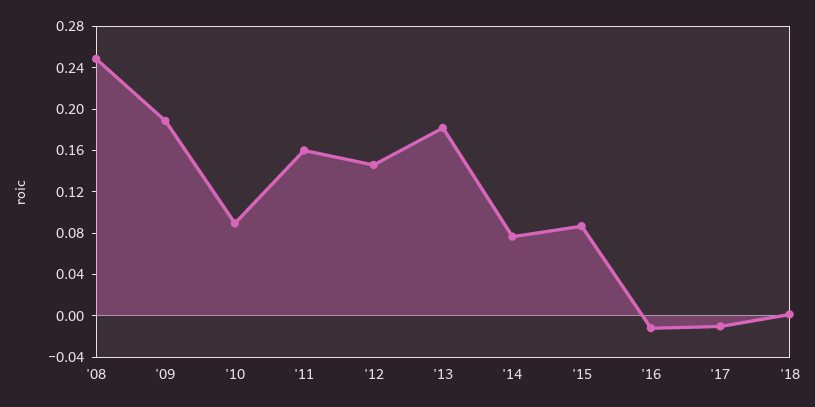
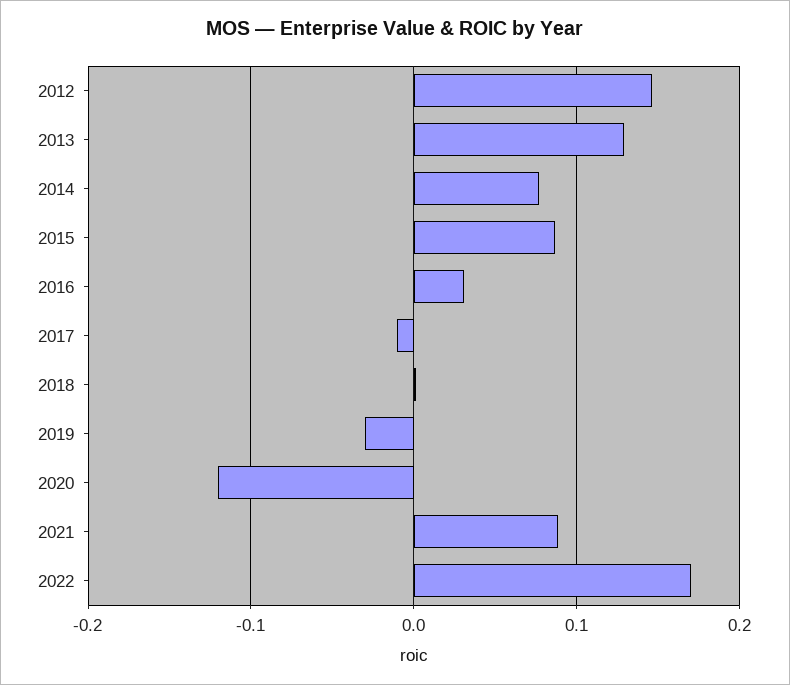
'08: 0.25 -> none
'09: 0.19 -> none
'10: 0.09 -> none
'11: 0.16 -> none
'13: 0.18 -> 0.13
'16: -0.01 -> 0.03
2019: none -> -0.03
2020: none -> -0.12
2021: none -> 0.09
2022: none -> 0.17

